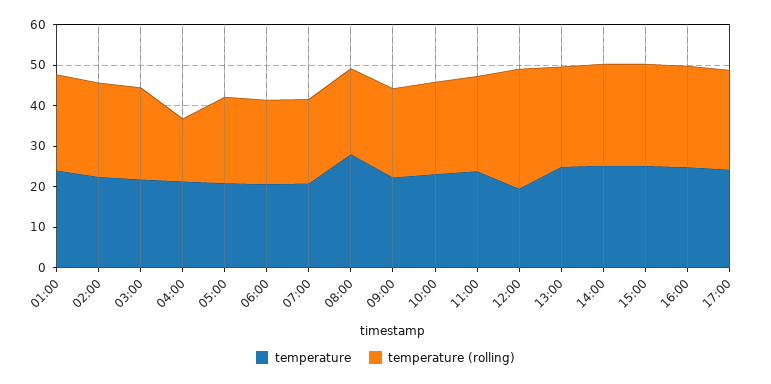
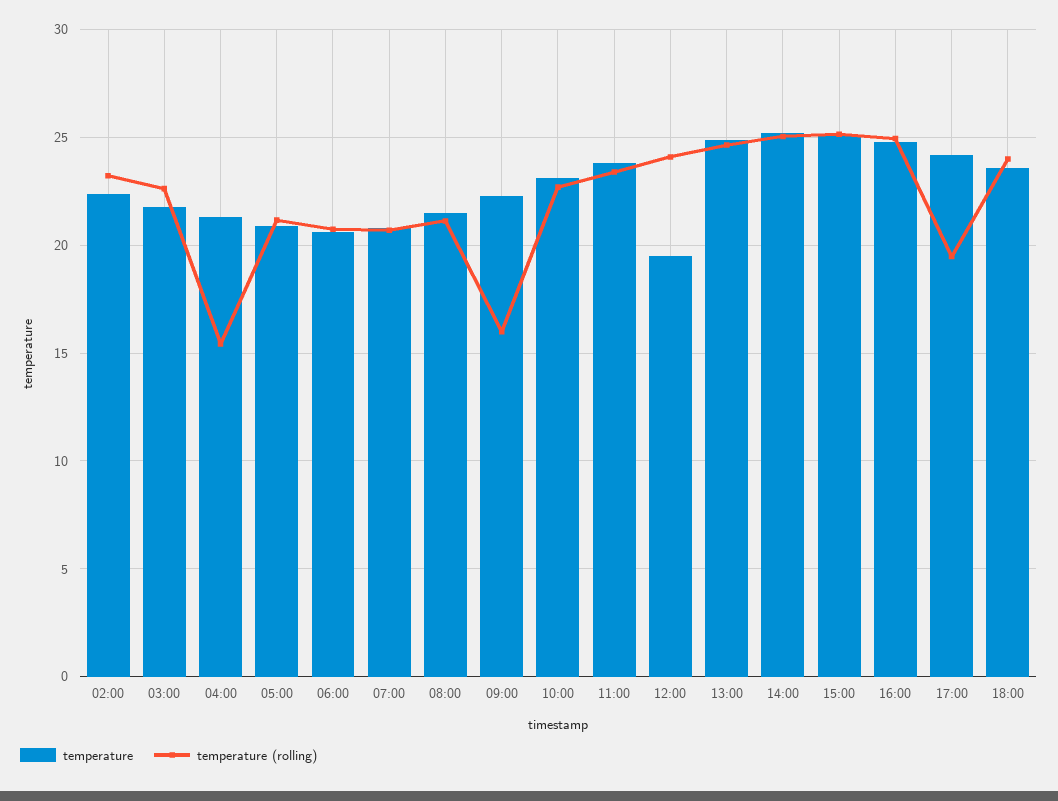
temperature, 01:00: 24 -> none
temperature (rolling), 01:00: 24 -> none
temperature, 08:00: 28 -> 21.5
temperature (rolling), 09:00: 22 -> 16
temperature (rolling), 12:00: 30 -> 24
temperature (rolling), 17:00: 24 -> 19.5
temperature, 18:00: none -> 23.5
temperature (rolling), 18:00: none -> 24

